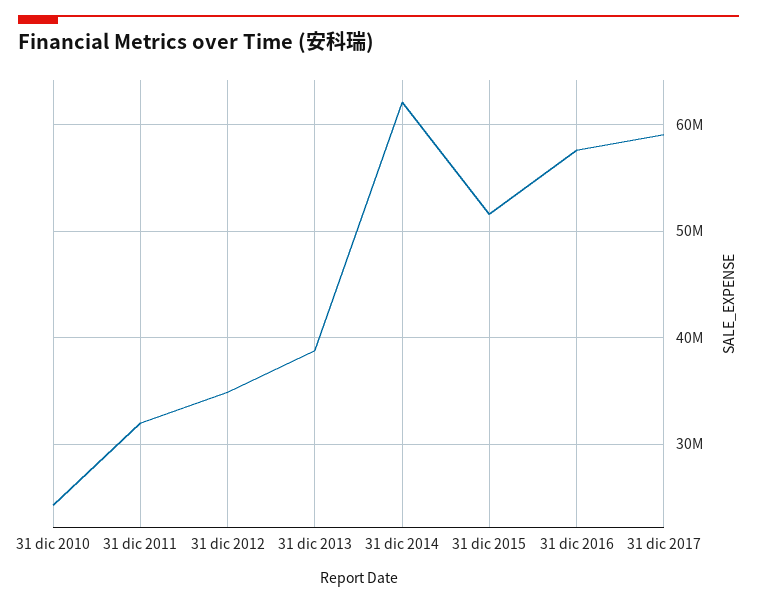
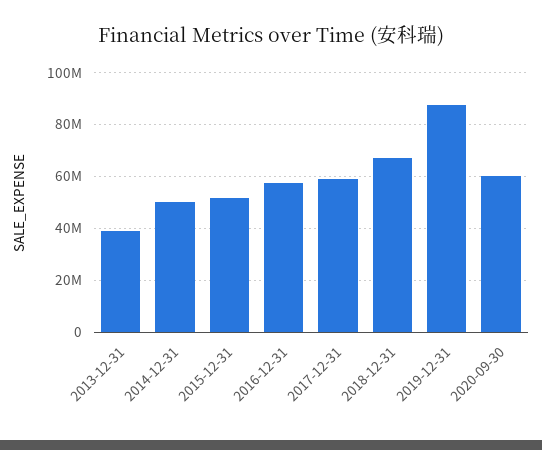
31 dic 2010: 24000000 -> none
31 dic 2011: 32000000 -> none
31 dic 2012: 35000000 -> none
31 dic 2014: 62000000 -> 50000000
2018-12-31: none -> 67500000
2019-12-31: none -> 87500000
2020-09-30: none -> 60000000

